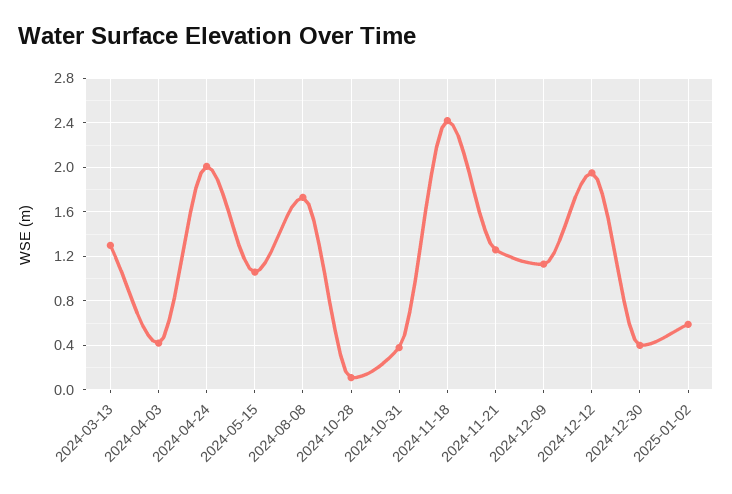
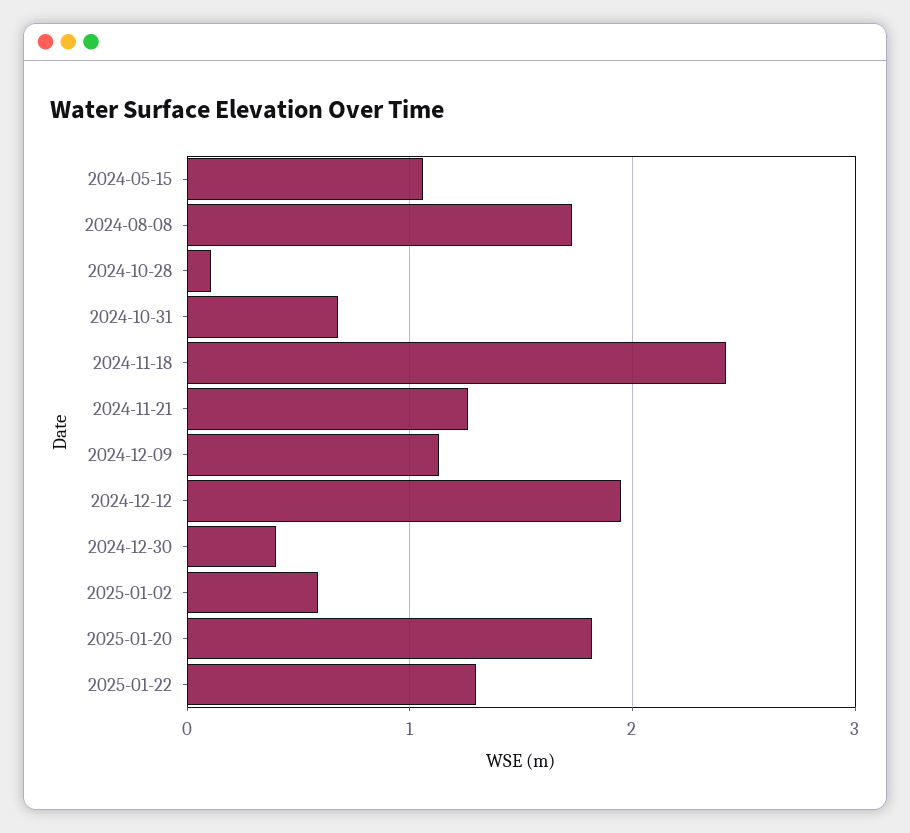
2024-03-13: 1.3 -> none
2024-04-03: 0.4 -> none
2024-04-24: 2 -> none
2024-10-31: 0.4 -> 0.7
2025-01-20: none -> 1.8
2025-01-22: none -> 1.3

